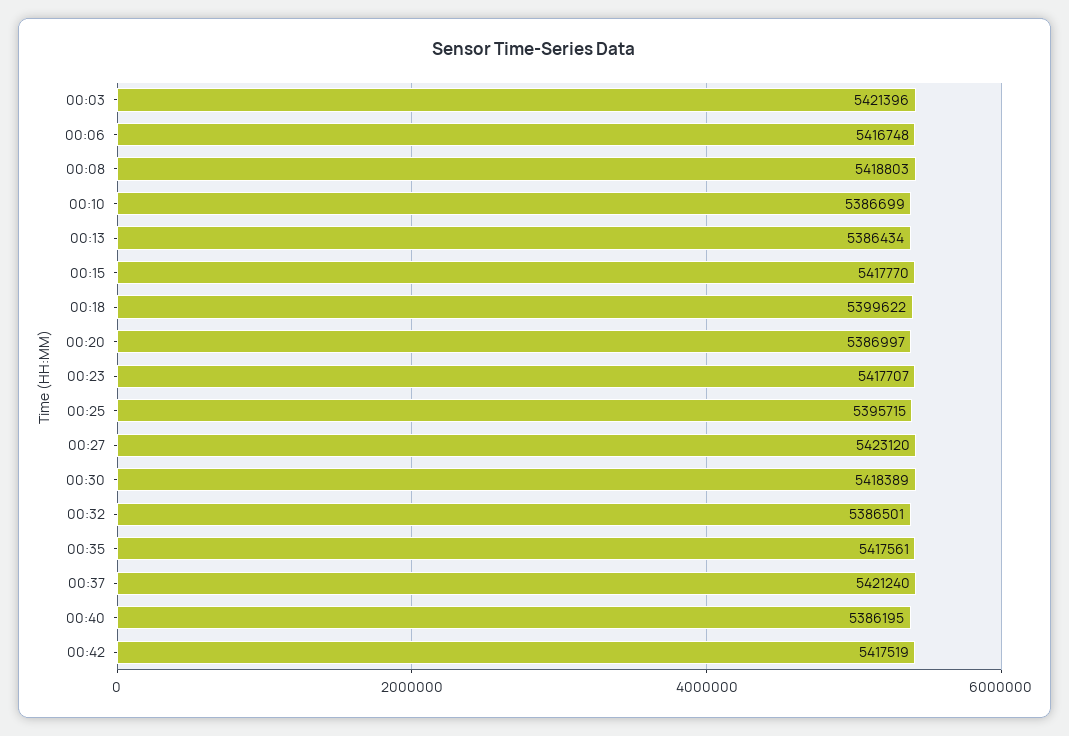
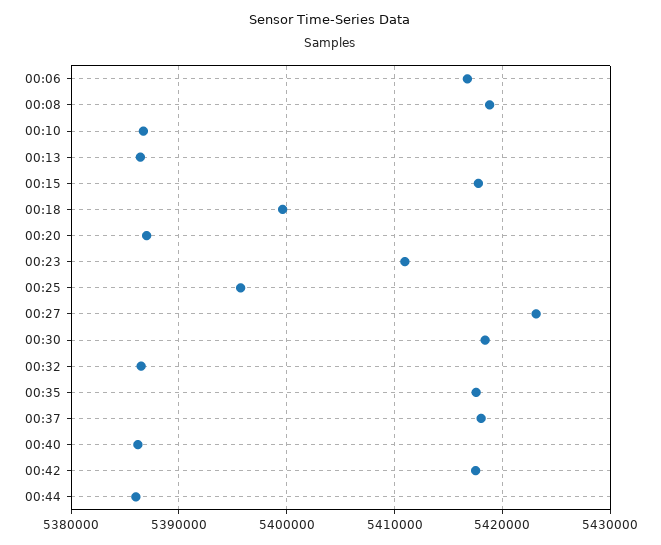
00:03: 5421396 -> none
00:23: 5417707 -> 5411000
00:37: 5421240 -> 5418000
00:44: none -> 5386000

